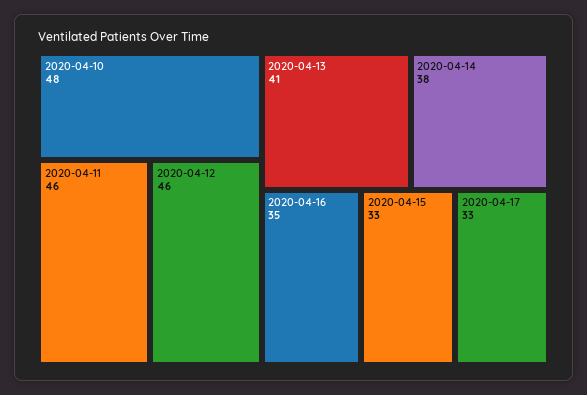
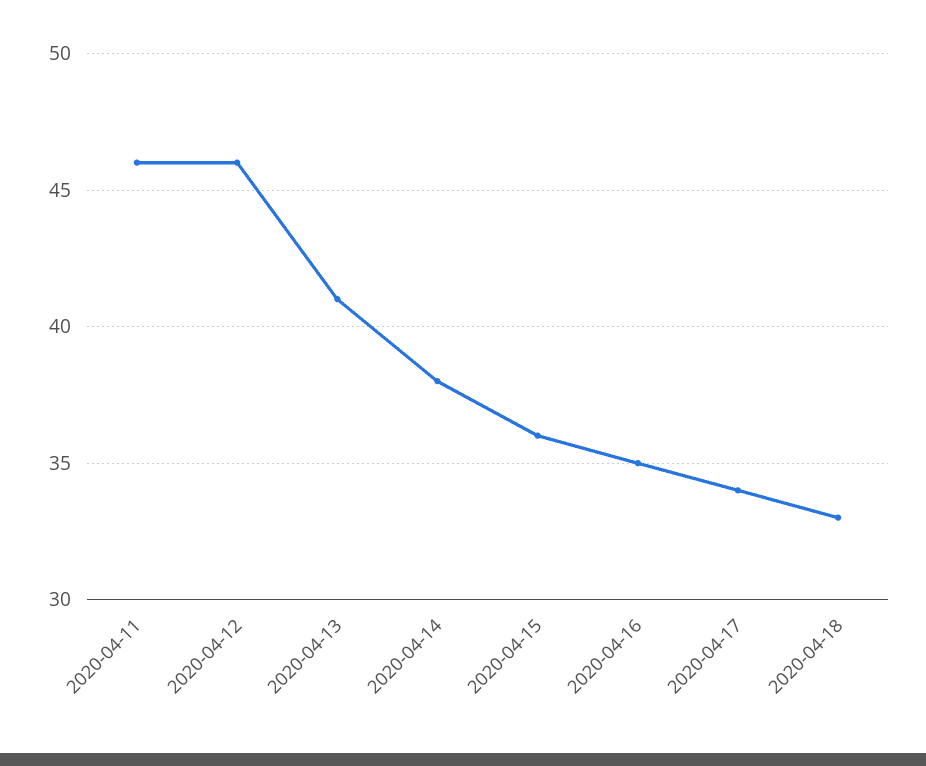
2020-04-10: 48 -> none
2020-04-15: 33 -> 36
2020-04-17: 33 -> 34
2020-04-18: none -> 33

